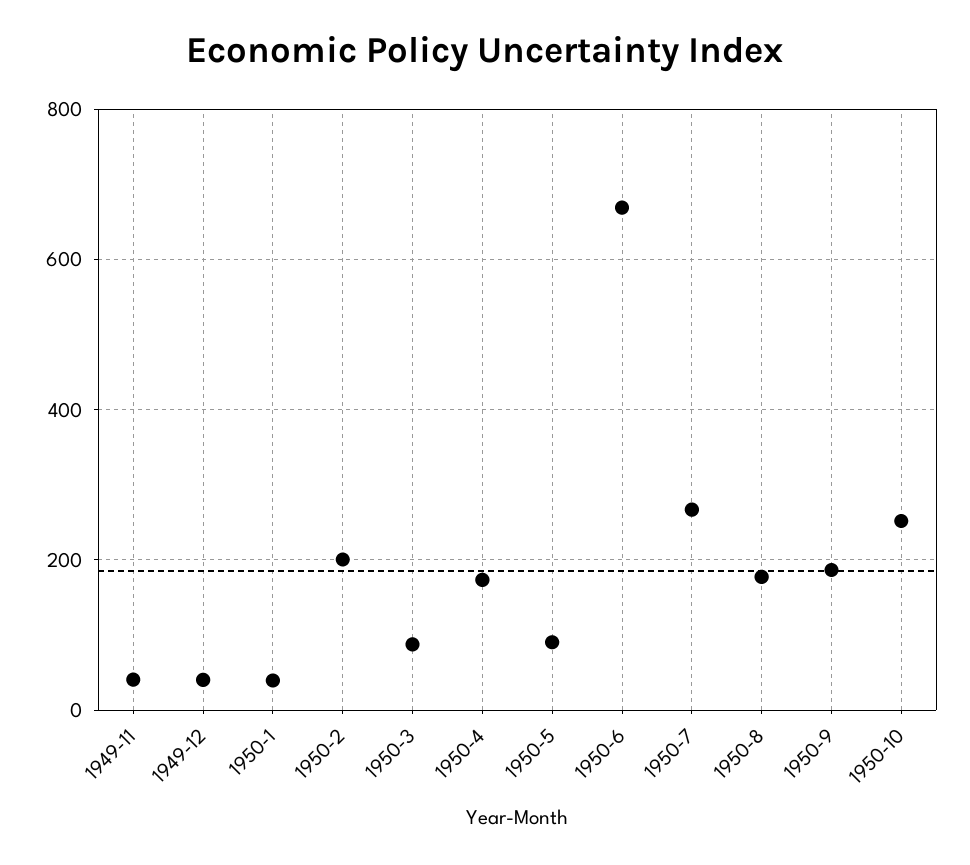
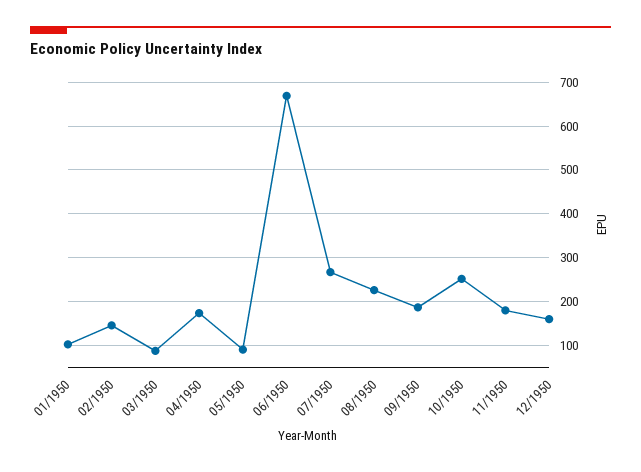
1949-11: 40 -> none
1949-12: 40 -> none
1950-1: 40 -> 100
1950-2: 200 -> 140
1950-8: 180 -> 220
11/1950: none -> 180
12/1950: none -> 160

